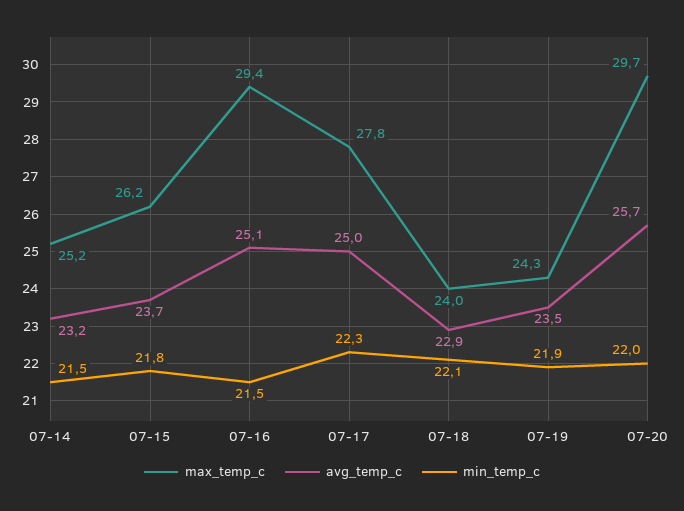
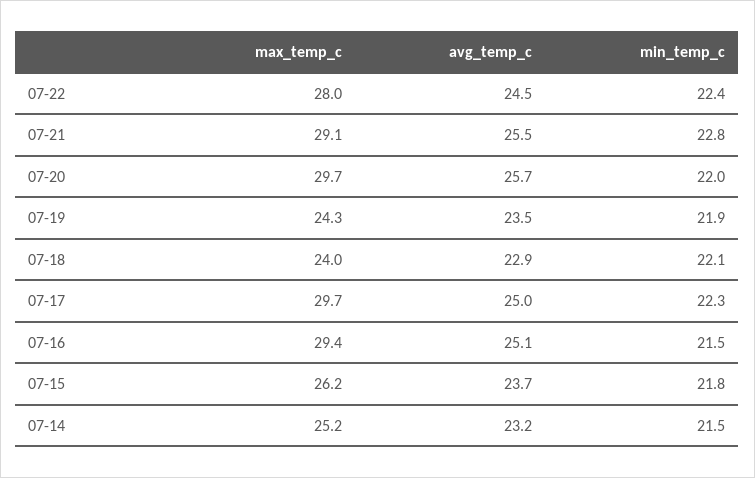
max_temp_c, 07-17: 27.8 -> 29.7
max_temp_c, 07-22: none -> 28
avg_temp_c, 07-22: none -> 24.5
min_temp_c, 07-22: none -> 22.4
max_temp_c, 07-21: none -> 29.1
avg_temp_c, 07-21: none -> 25.5
min_temp_c, 07-21: none -> 22.8

